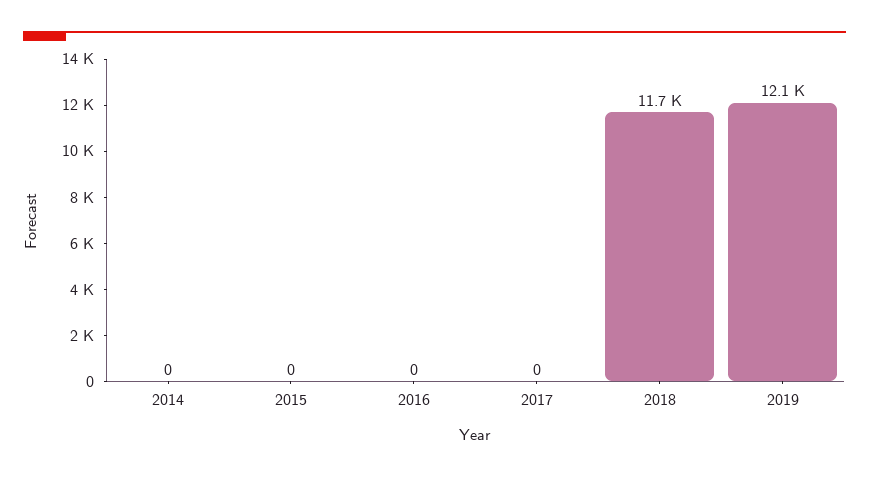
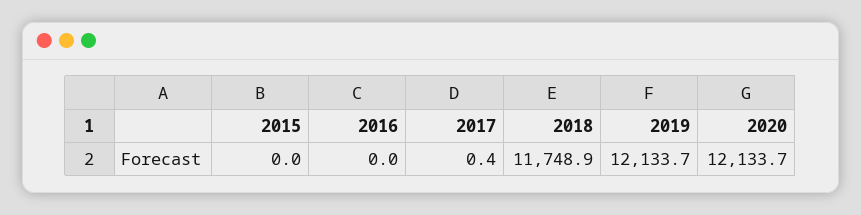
2014: 0 -> none
2017: 0 -> 0.4
2020: none -> 12133.7

